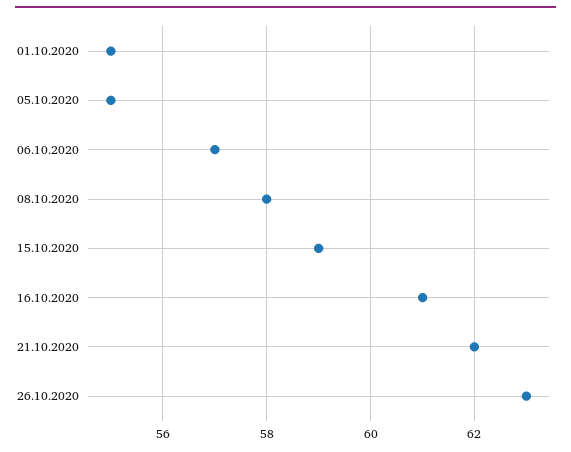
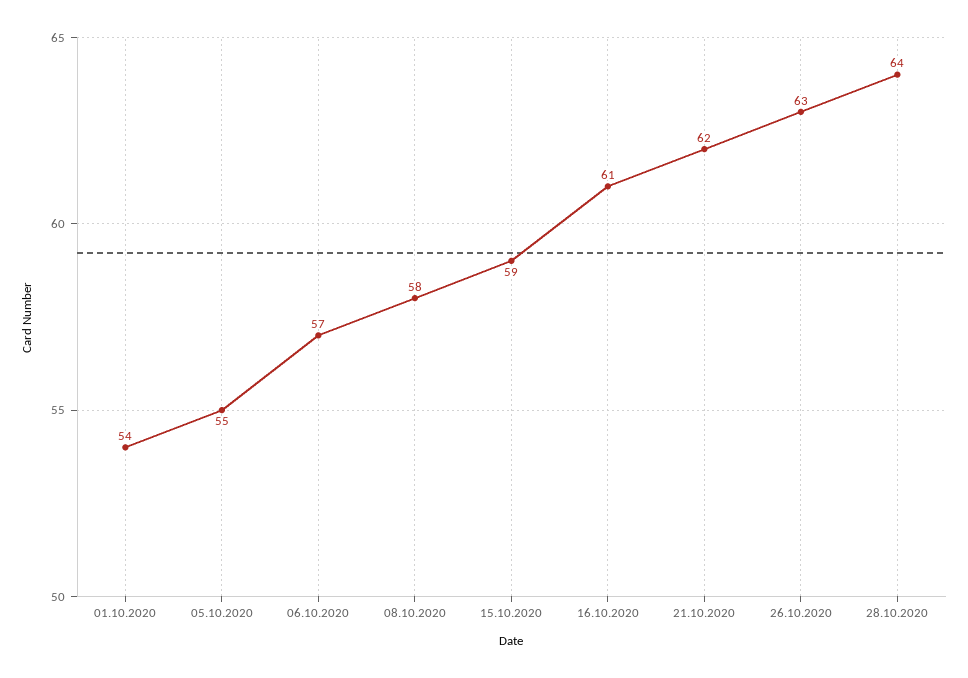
01.10.2020: 55 -> 54
28.10.2020: none -> 64

